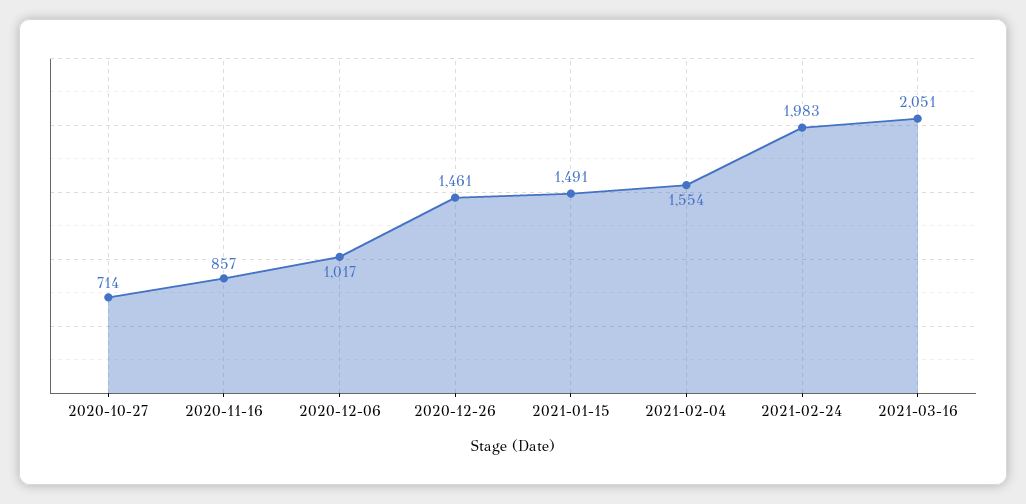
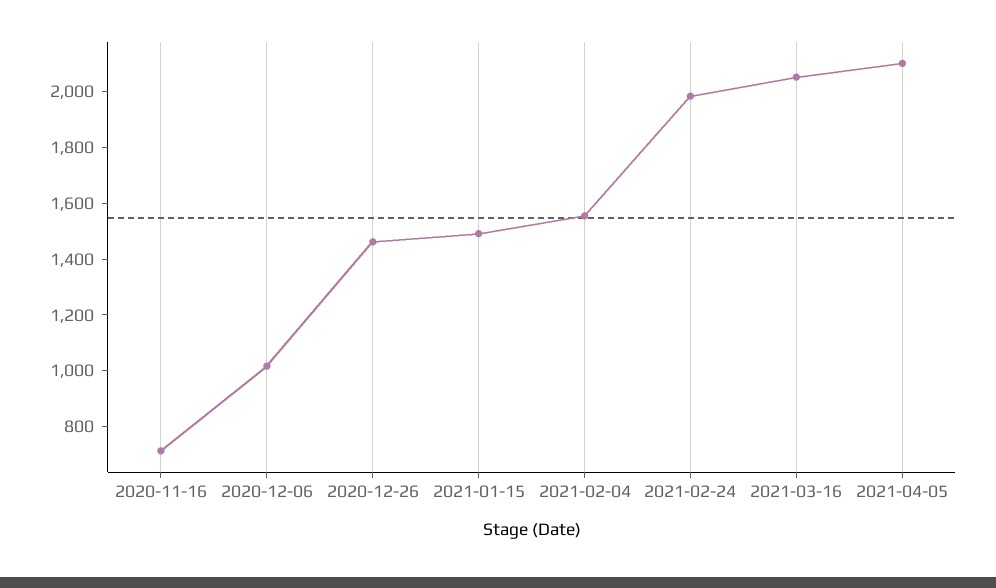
2020-10-27: 714 -> none
2020-11-16: 857 -> 700
2021-04-05: none -> 2100

